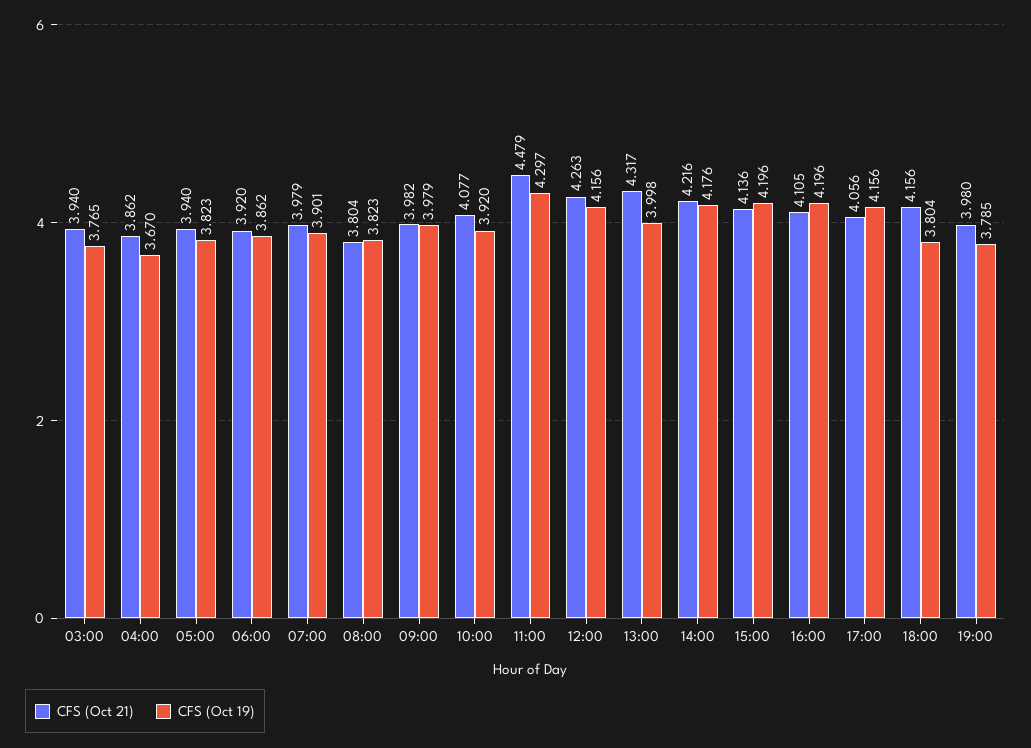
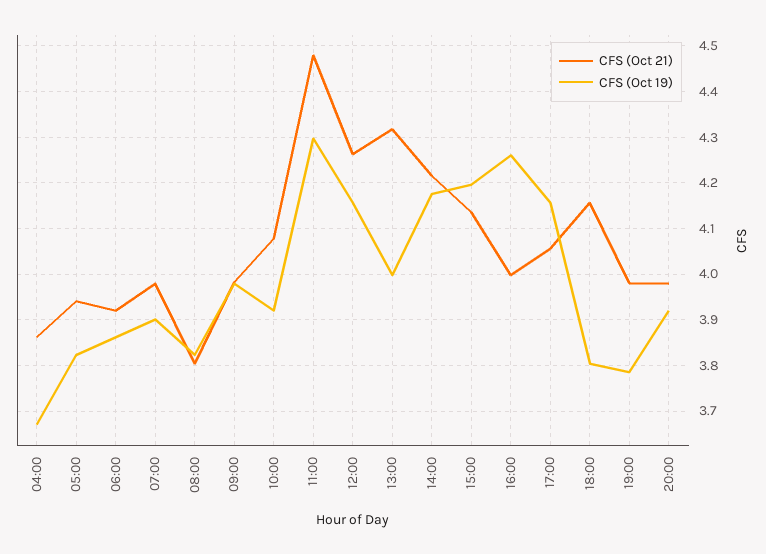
CFS (Oct 21), 03:00: 3.94 -> none
CFS (Oct 19), 03:00: 3.765 -> none
CFS (Oct 21), 16:00: 4.105 -> 4
CFS (Oct 19), 16:00: 4.196 -> 4.26
CFS (Oct 21), 20:00: none -> 3.98
CFS (Oct 19), 20:00: none -> 3.92

